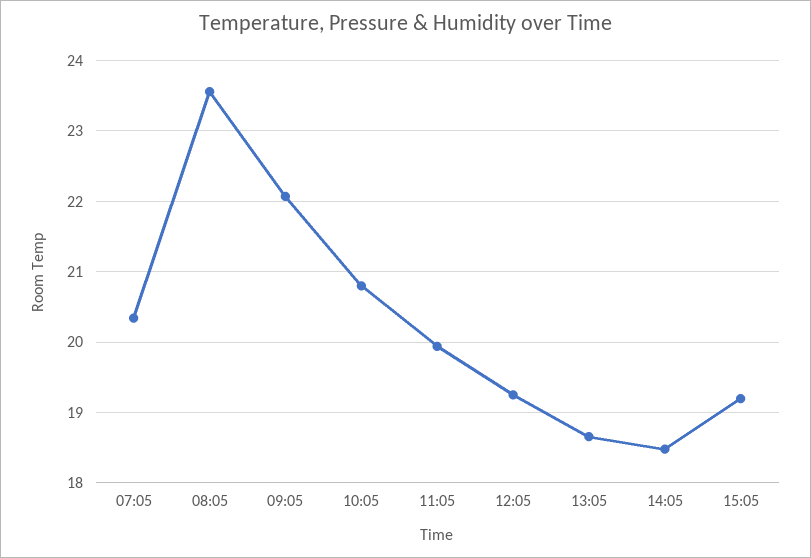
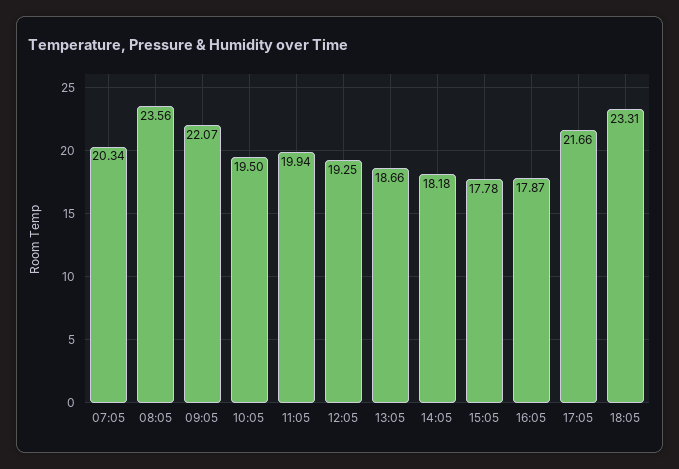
10:05: 20.8 -> 19.5
14:05: 18.5 -> 18.18
15:05: 19.2 -> 17.78
16:05: none -> 17.87
17:05: none -> 21.66
18:05: none -> 23.31

